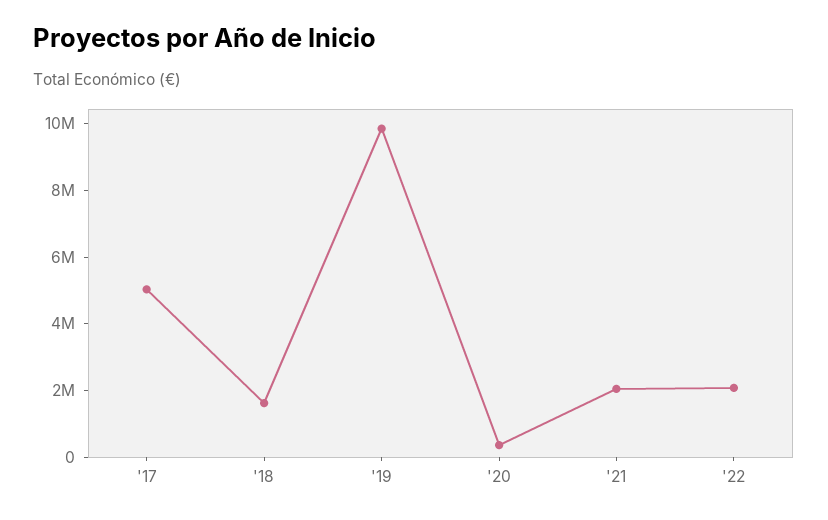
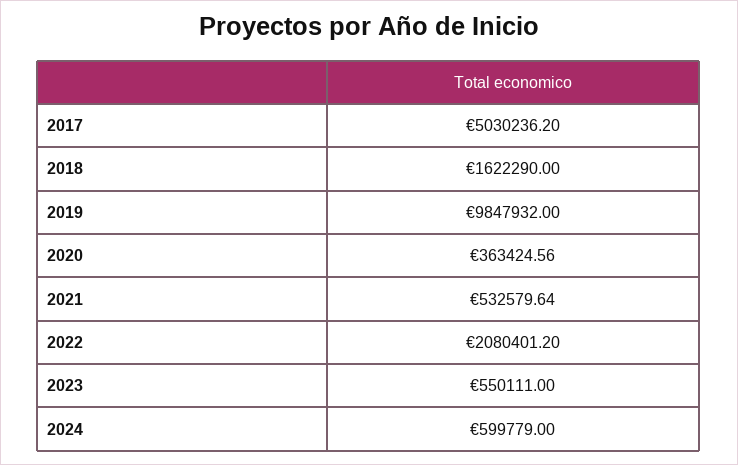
'21: 2000000 -> 532579.64
2023: none -> 550111
2024: none -> 599779

